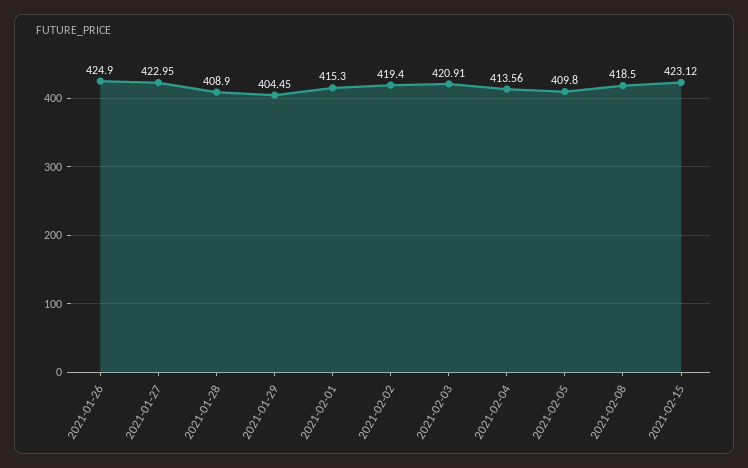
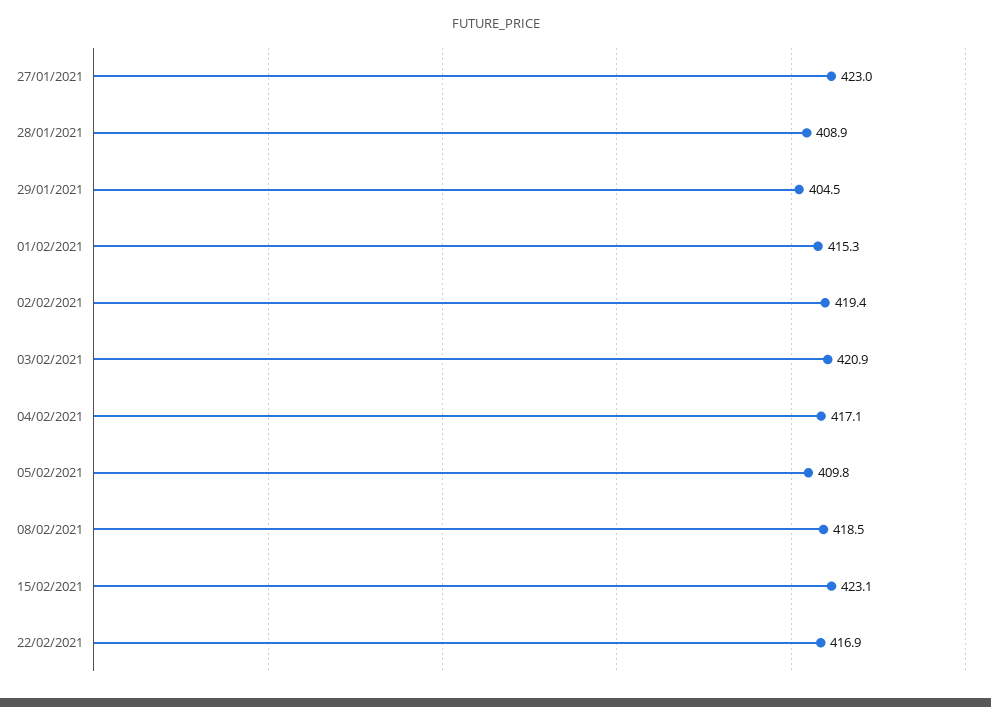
2021-01-26: 424.9 -> none
2021-02-04: 413.56 -> 417.1
22/02/2021: none -> 416.9

